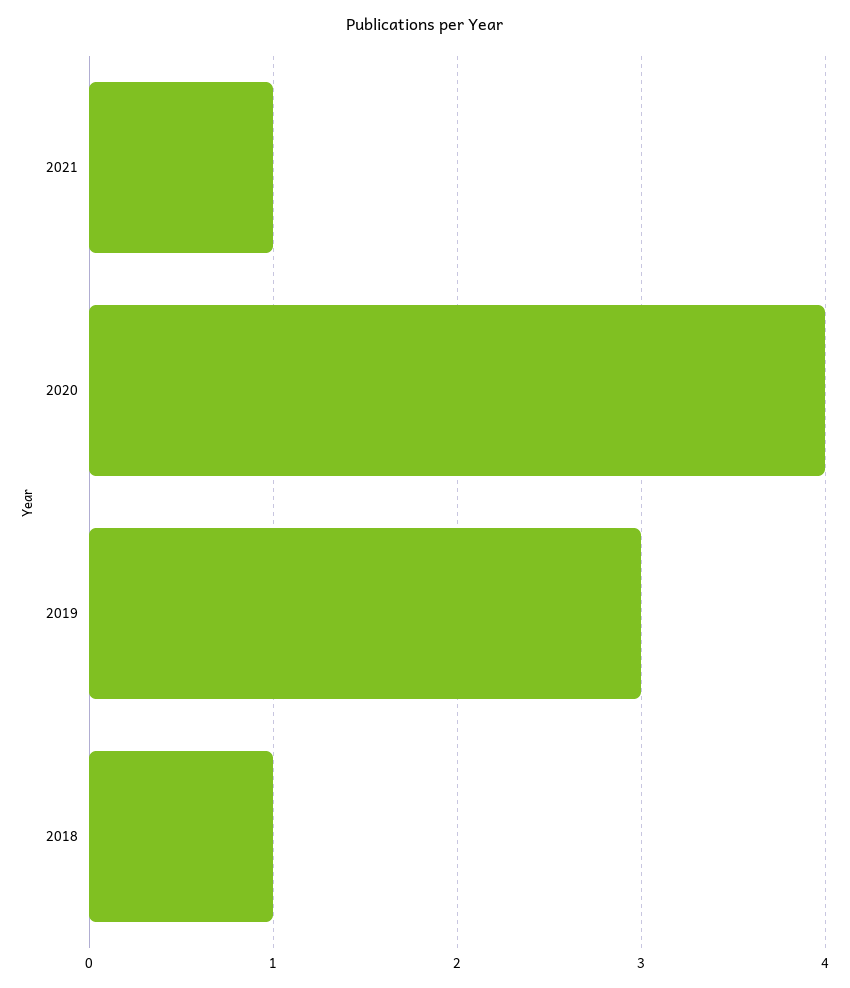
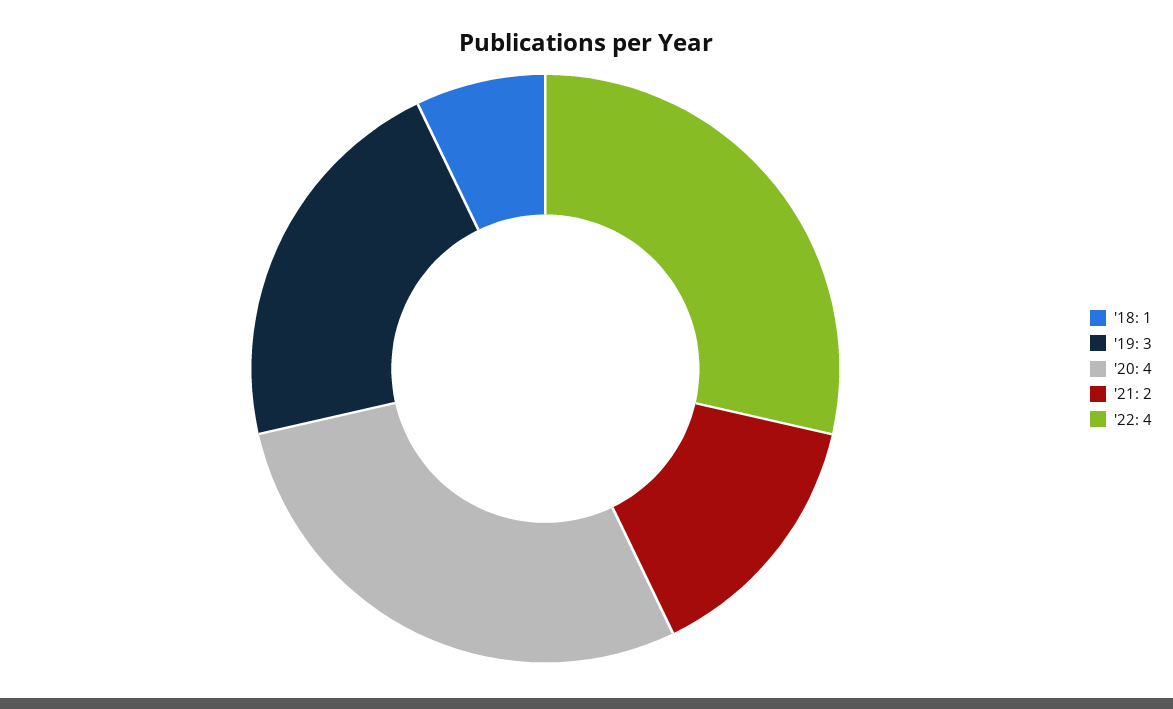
2021: 1 -> 2
'22: none -> 4

